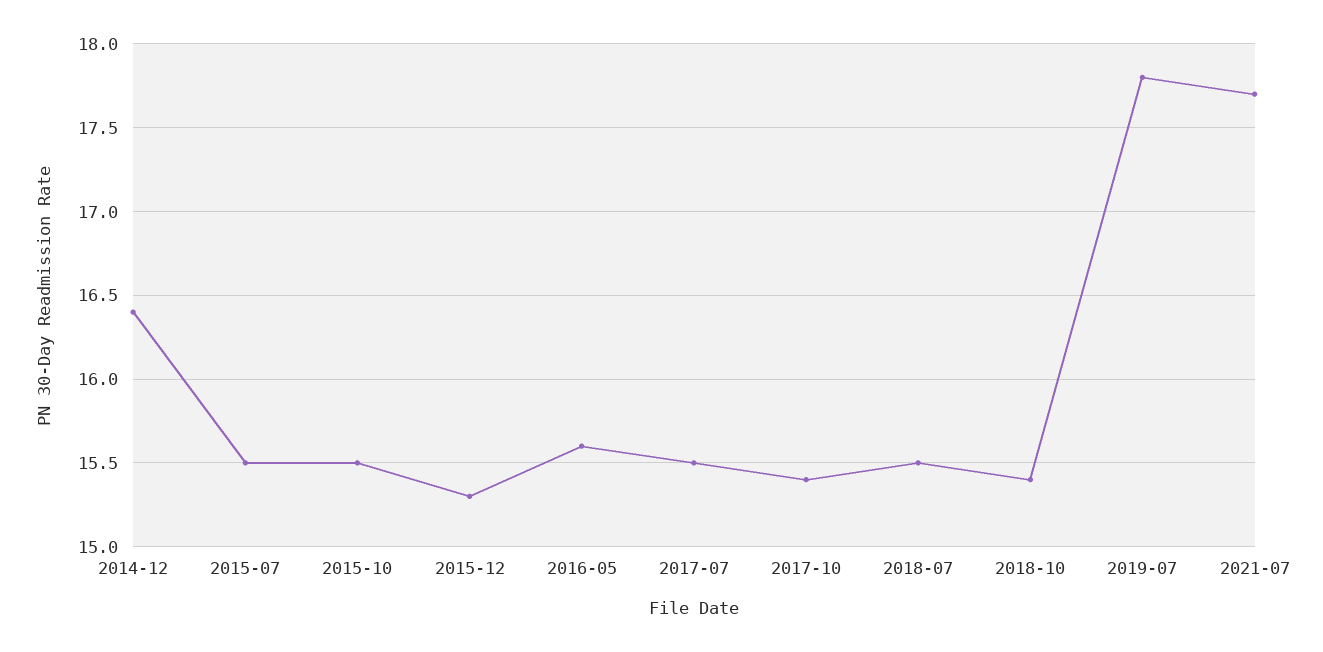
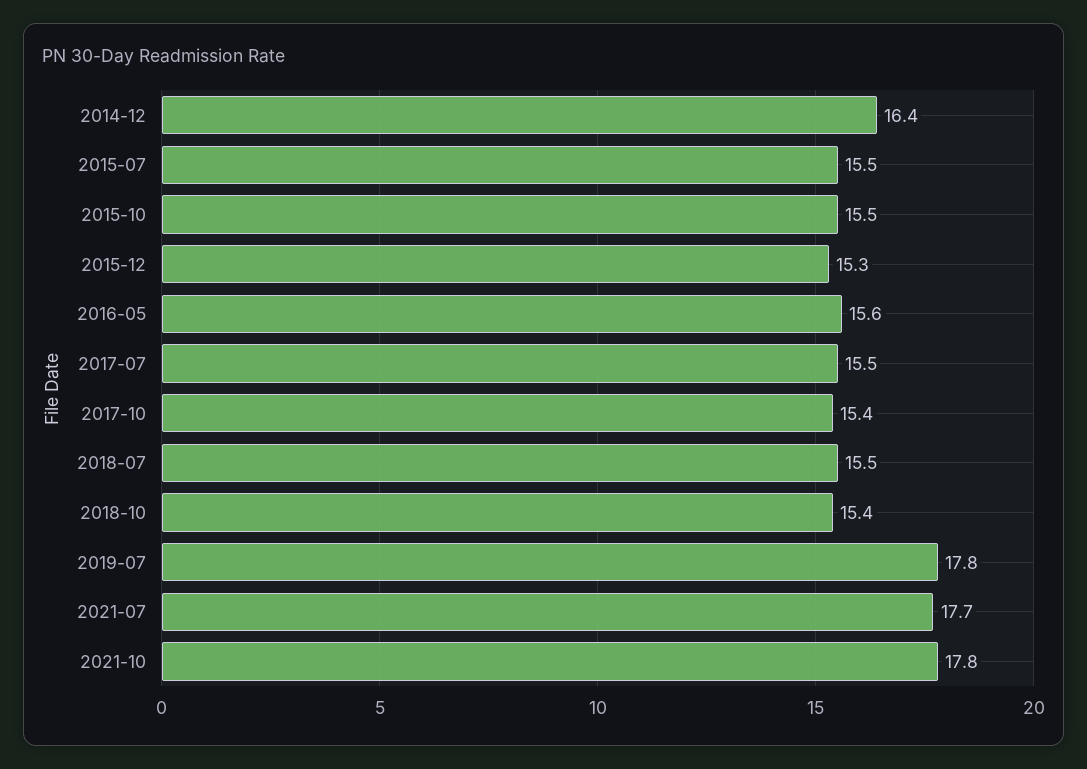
2021-10: none -> 17.8

